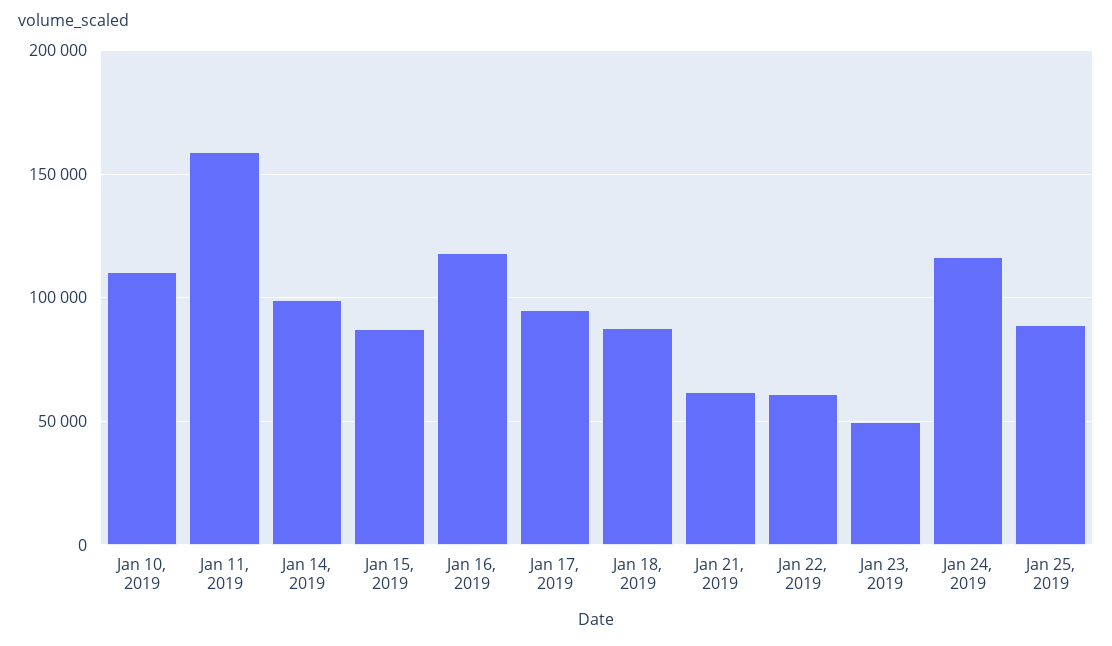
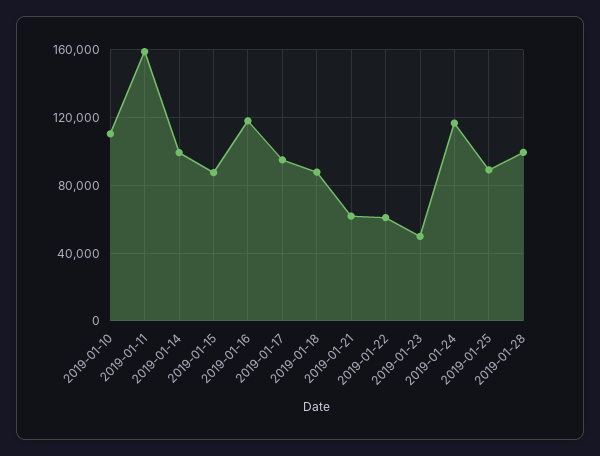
2019-01-28: none -> 100000

